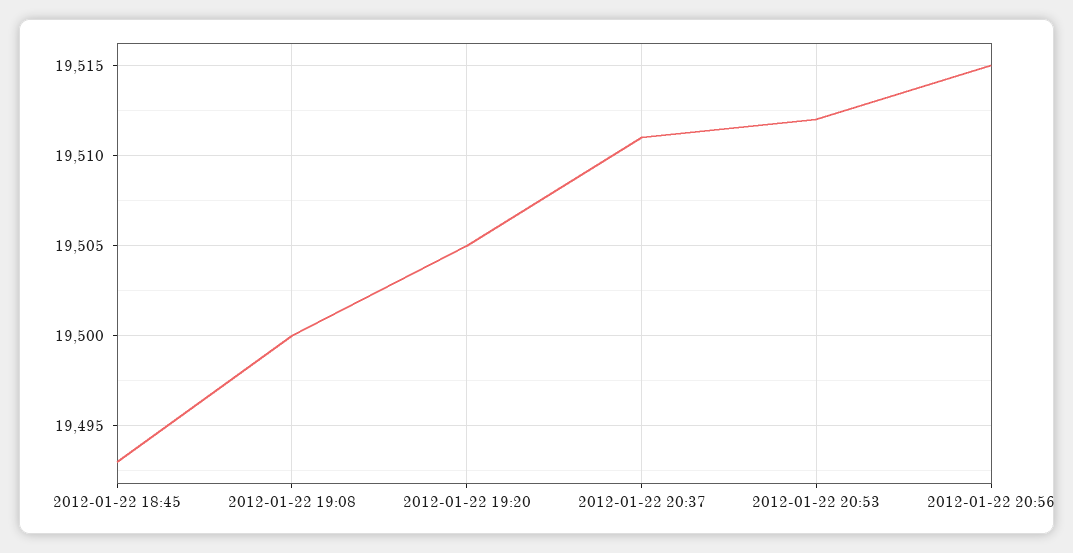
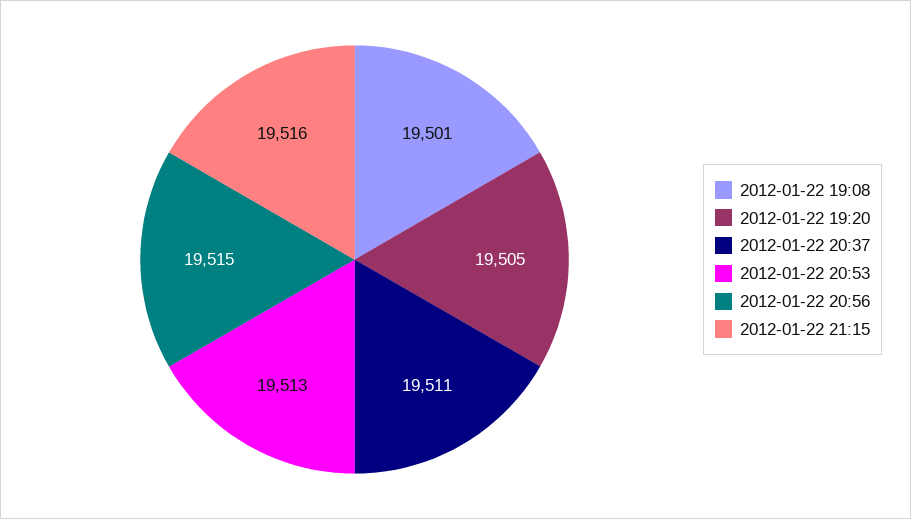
2012-01-22 18:45: 19493 -> none
2012-01-22 19:08: 19500 -> 19501
2012-01-22 20:53: 19512 -> 19513
2012-01-22 21:15: none -> 19516

